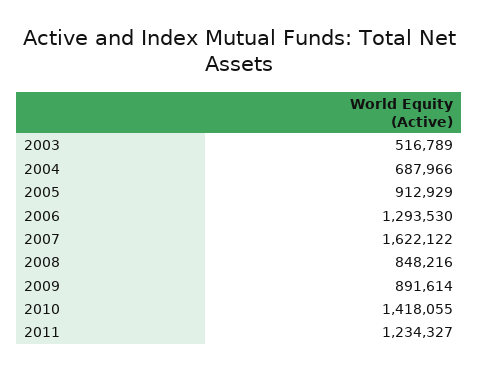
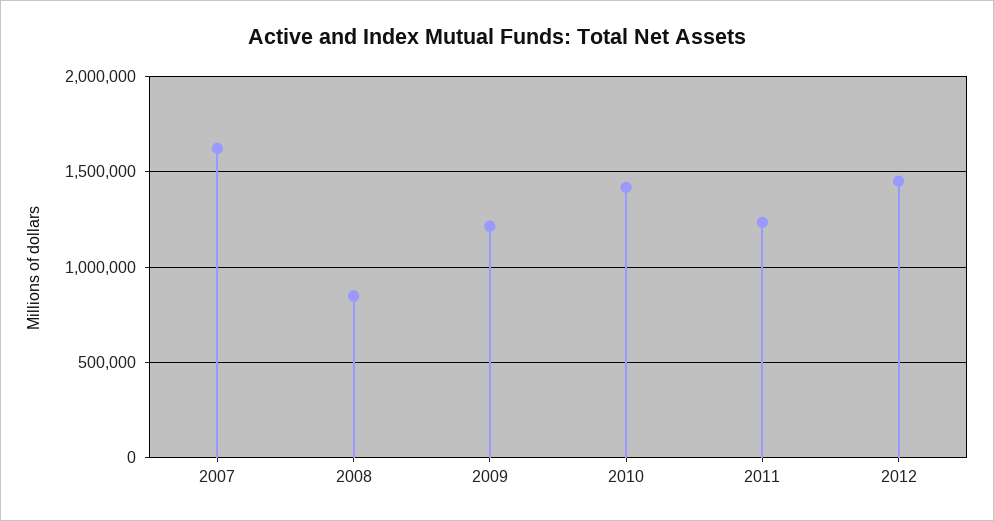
2003: 516789 -> none
2004: 687966 -> none
2005: 912929 -> none
2006: 1293530 -> none
2009: 891614 -> 1200000
2012: none -> 1450000

